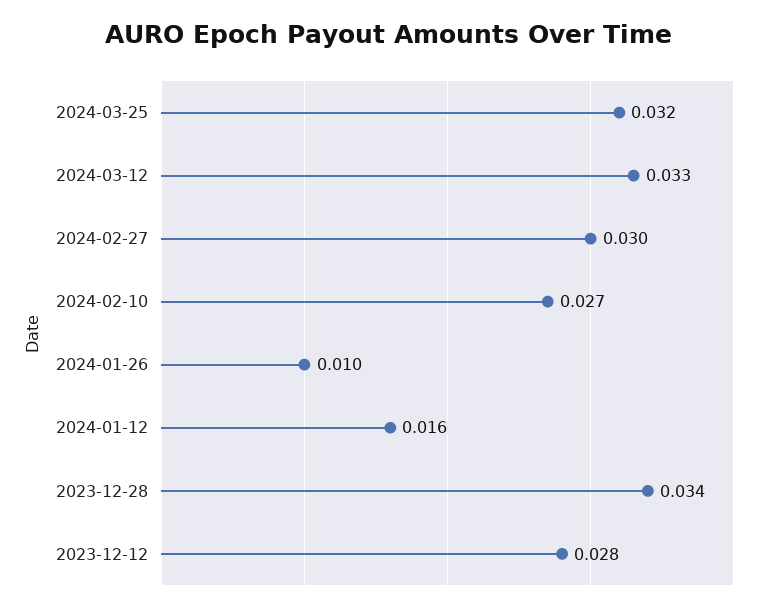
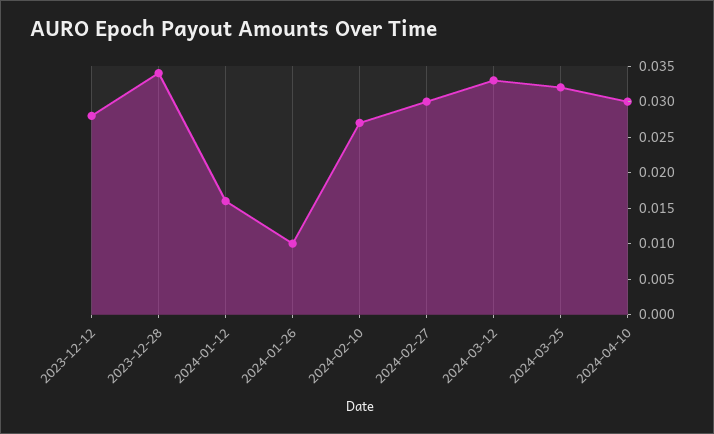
2024-04-10: none -> 0.03

